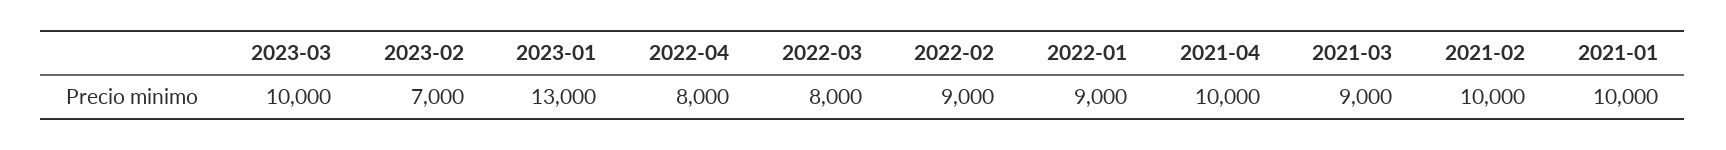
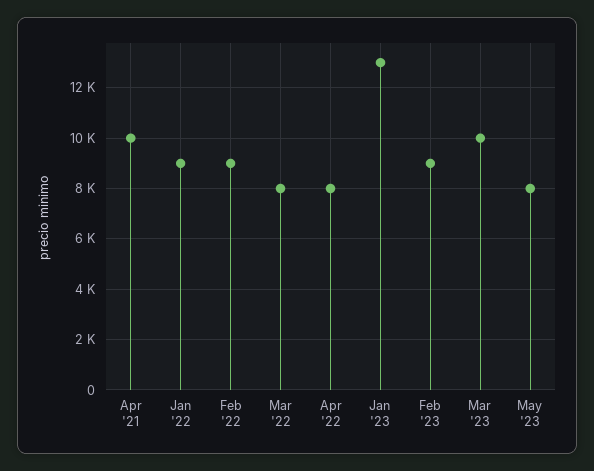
2023-02: 7000 -> 9000
2021-03: 9000 -> none
2021-02: 10000 -> none
2021-01: 10000 -> none
May '23: none -> 8000

